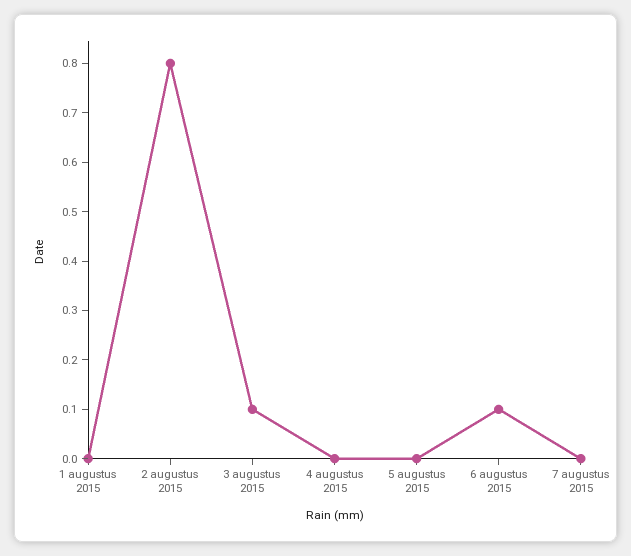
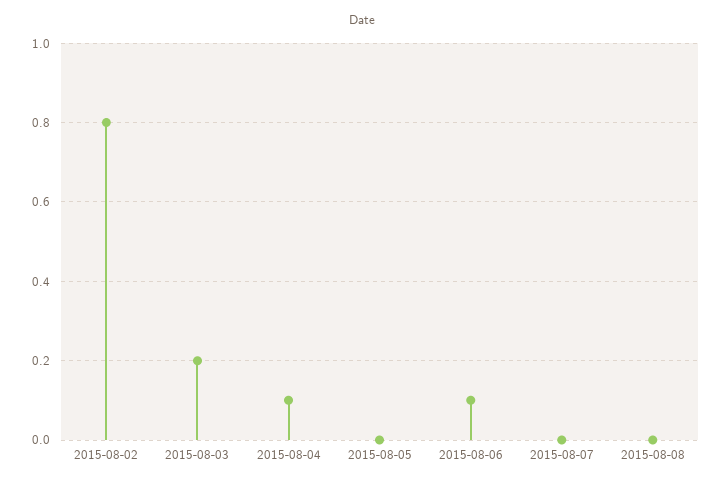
1 augustus 2015: 0 -> none
3 augustus 2015: 0.1 -> 0.2
4 augustus 2015: 0 -> 0.1
2015-08-08: none -> 0

